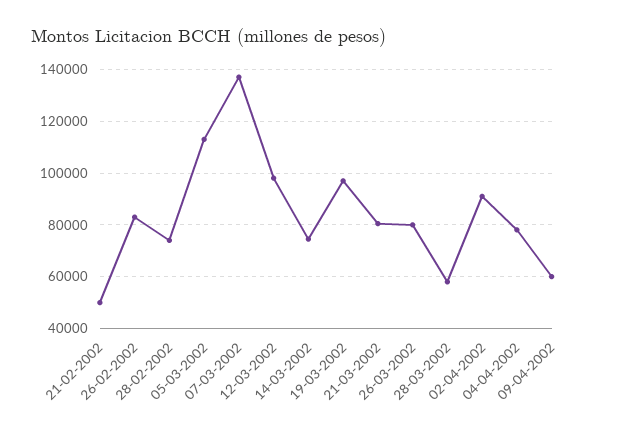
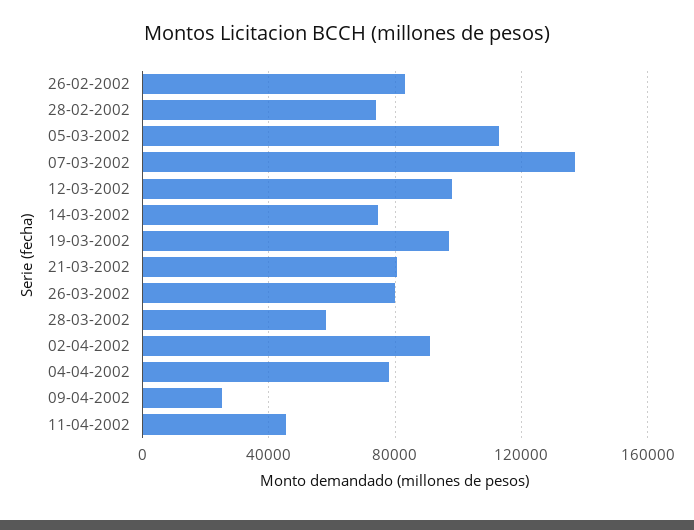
21-02-2002: 50000 -> none
09-04-2002: 60000 -> 25000
11-04-2002: none -> 45000

